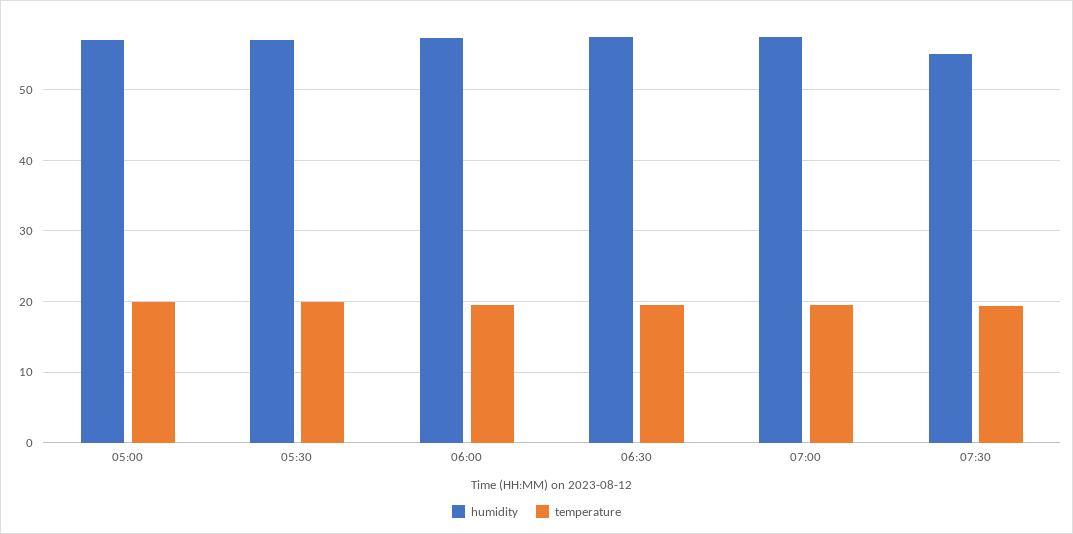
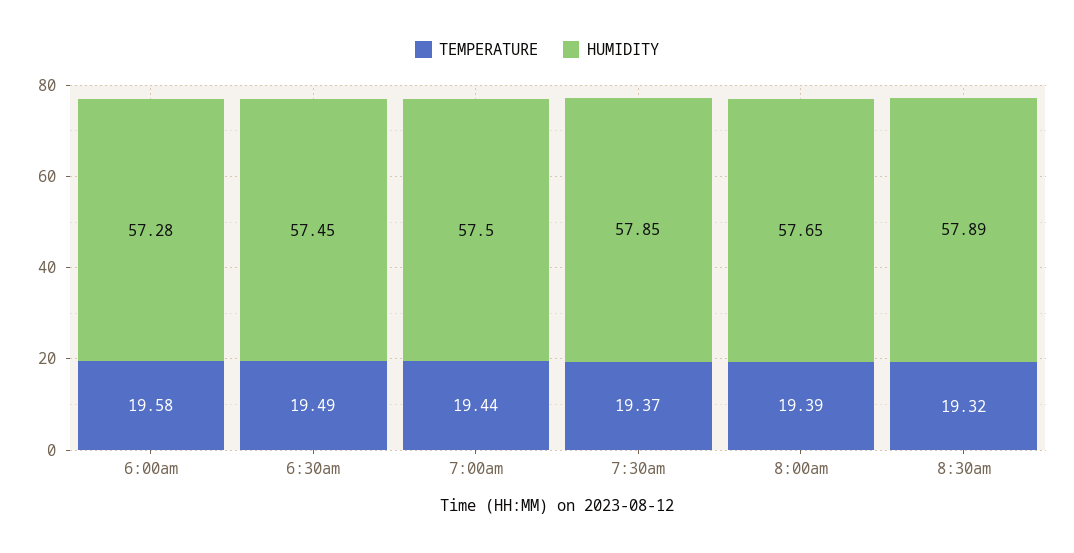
humidity, 05:00: 57 -> none
temperature, 05:00: 20 -> none
humidity, 05:30: 57 -> none
temperature, 05:30: 20 -> none
humidity, 07:30: 55 -> 57.85
temperature, 8:00am: none -> 19.39
humidity, 8:00am: none -> 57.65
temperature, 8:30am: none -> 19.32
humidity, 8:30am: none -> 57.89

